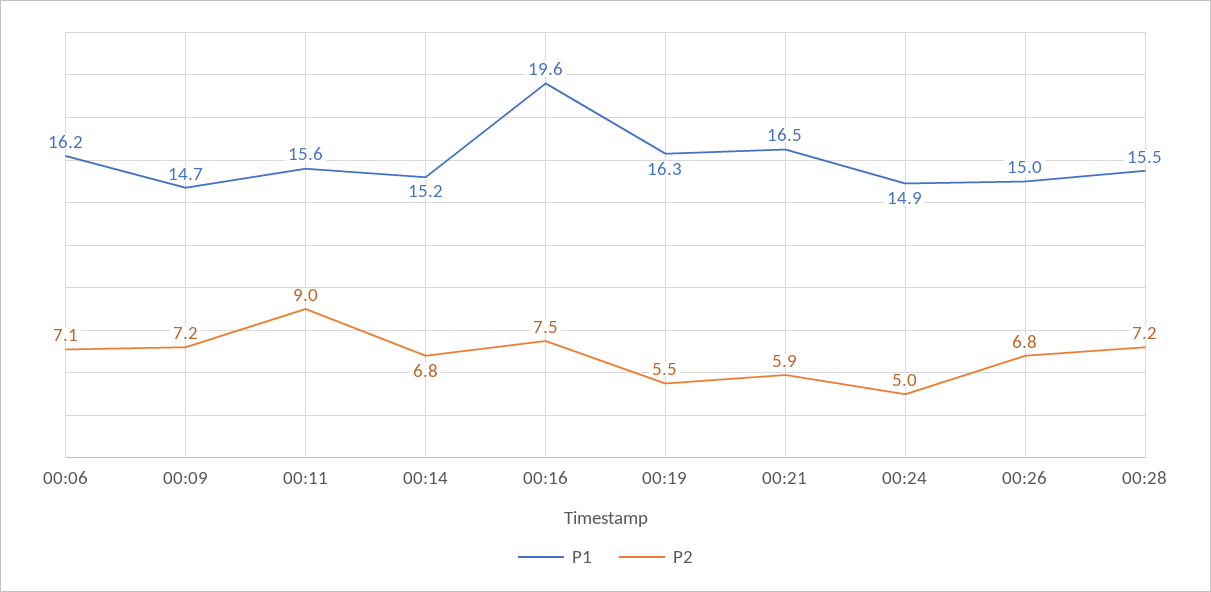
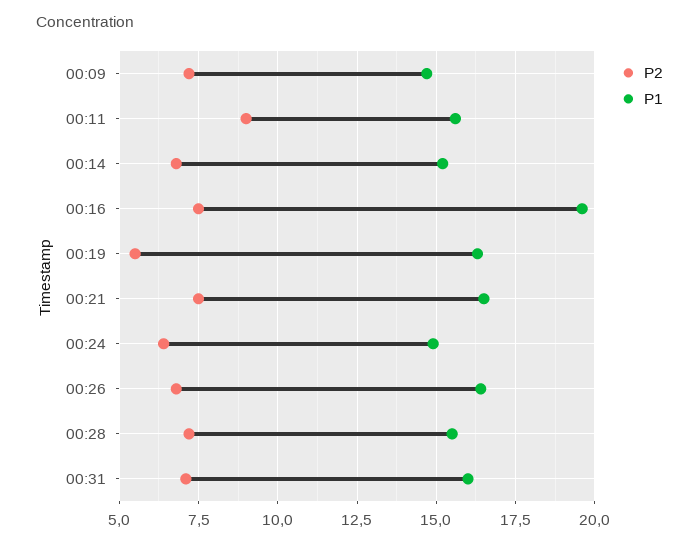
P1, 00:06: 16.2 -> none
P2, 00:06: 7.1 -> none
P2, 00:21: 5.9 -> 7.5
P2, 00:24: 5 -> 6.5
P1, 00:26: 15 -> 16.5
P2, 00:31: none -> 7
P1, 00:31: none -> 16

